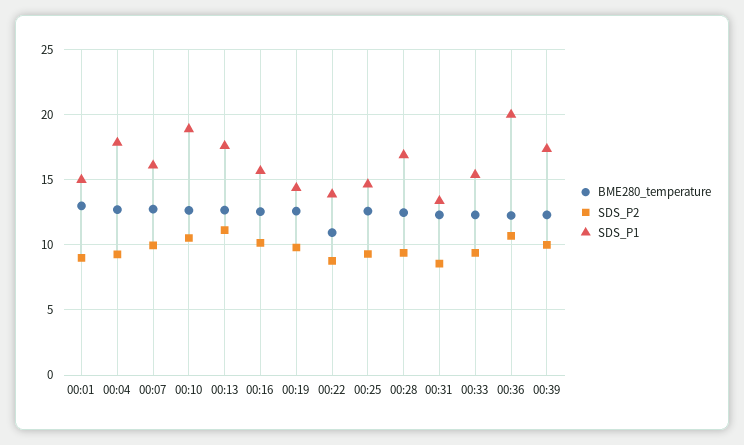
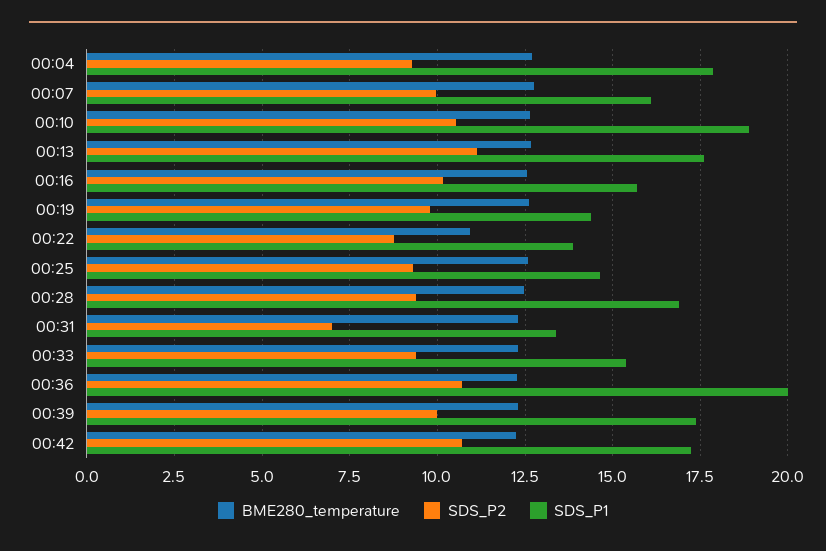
BME280_temperature, 00:01: 13 -> none
SDS_P2, 00:01: 9 -> none
SDS_P1, 00:01: 15 -> none
SDS_P2, 00:31: 8.5 -> 7
BME280_temperature, 00:42: none -> 12.25
SDS_P2, 00:42: none -> 10.75
SDS_P1, 00:42: none -> 17.25

